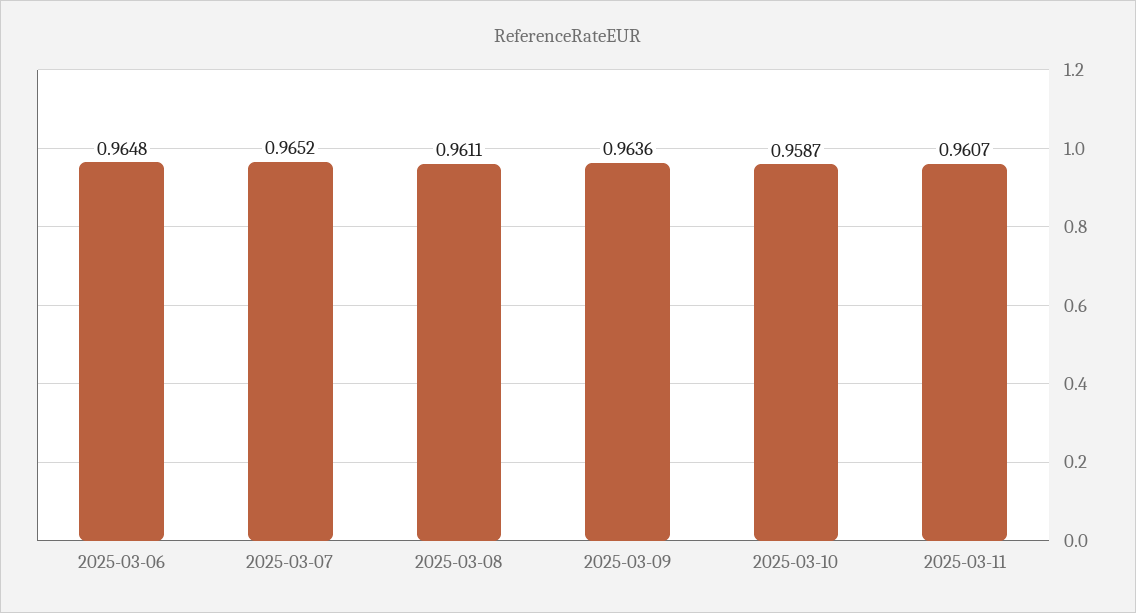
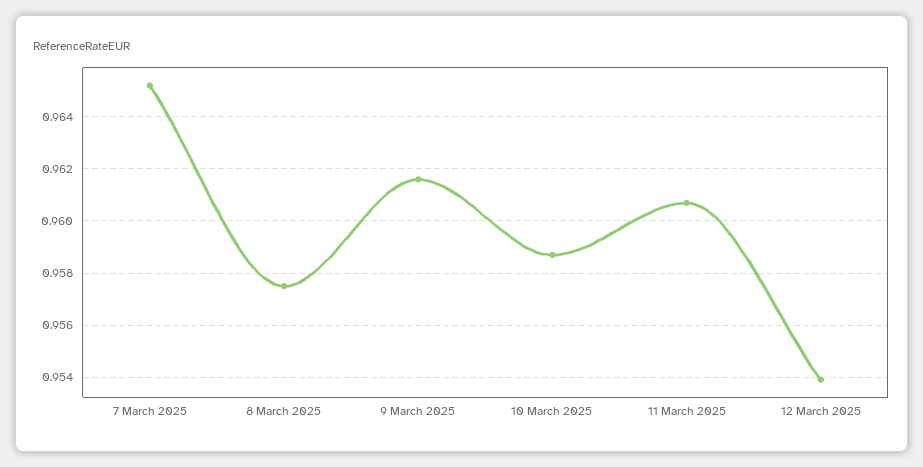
2025-03-06: 0.9648 -> none
2025-03-08: 0.9611 -> 0.9575
2025-03-09: 0.9636 -> 0.9615
12 March 2025: none -> 0.954

